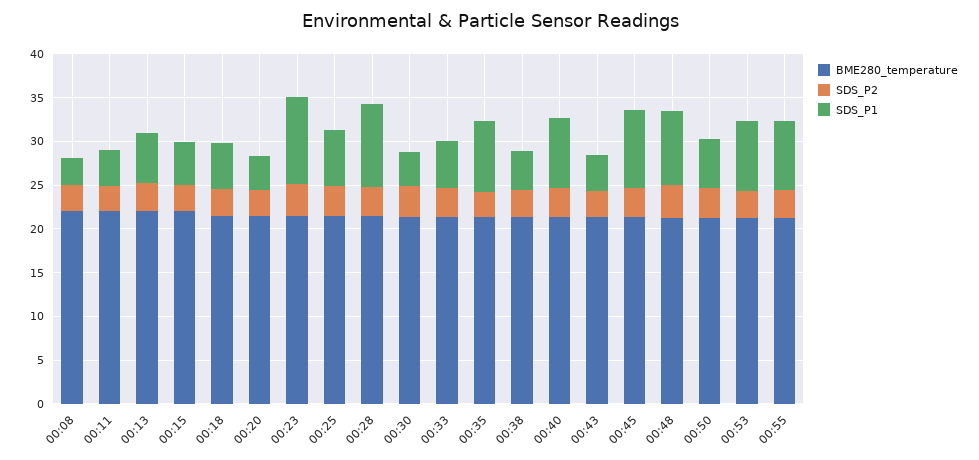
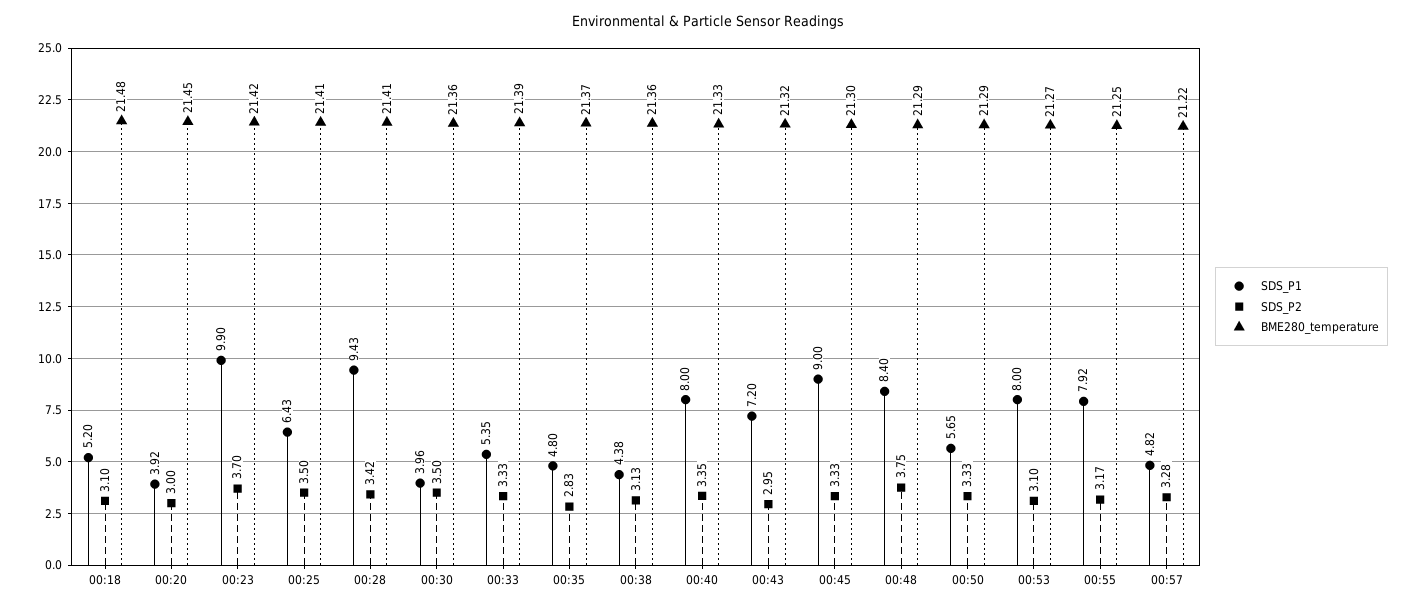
BME280_temperature, 00:08: 22 -> none
SDS_P2, 00:08: 3 -> none
SDS_P1, 00:08: 3 -> none
BME280_temperature, 00:11: 22 -> none
SDS_P2, 00:11: 3 -> none
SDS_P1, 00:11: 4 -> none
BME280_temperature, 00:13: 22 -> none
SDS_P2, 00:13: 3 -> none
SDS_P1, 00:13: 6 -> none
BME280_temperature, 00:15: 22 -> none
SDS_P2, 00:15: 3 -> none
SDS_P1, 00:15: 5 -> none
SDS_P1, 00:35: 8 -> 4.8
SDS_P1, 00:43: 4 -> 7.2
SDS_P1, 00:57: none -> 4.82
SDS_P2, 00:57: none -> 3.28
BME280_temperature, 00:57: none -> 21.22

